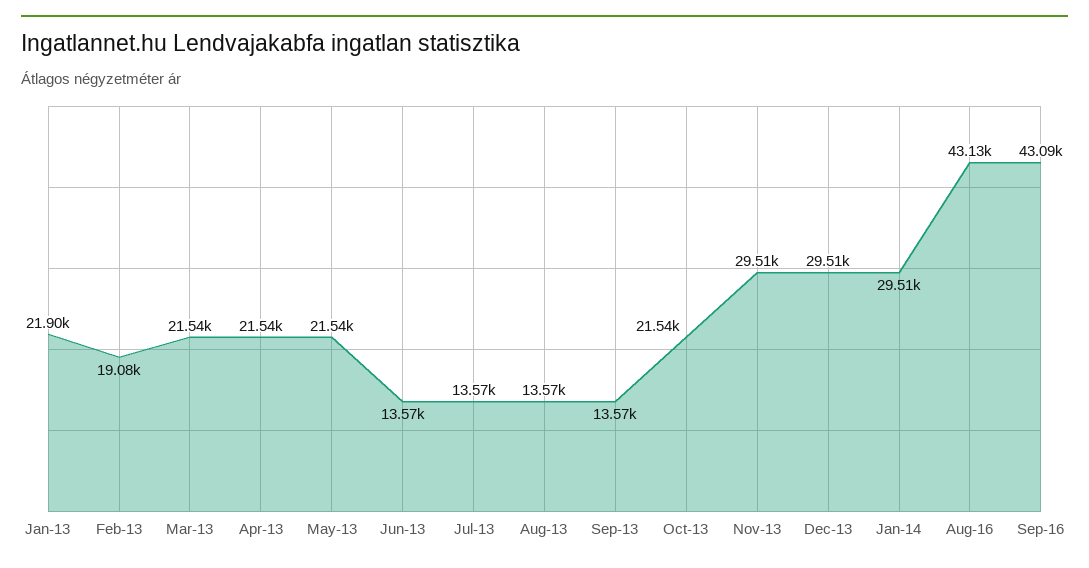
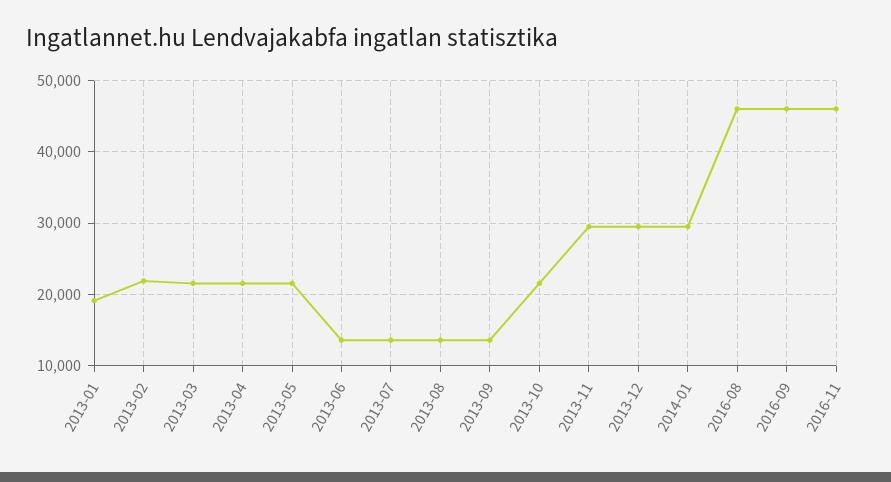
Jan-13: 21900 -> 19000
Feb-13: 19080 -> 22000
Aug-16: 43130 -> 46000
Sep-16: 43090 -> 46000
2016-11: none -> 46000

